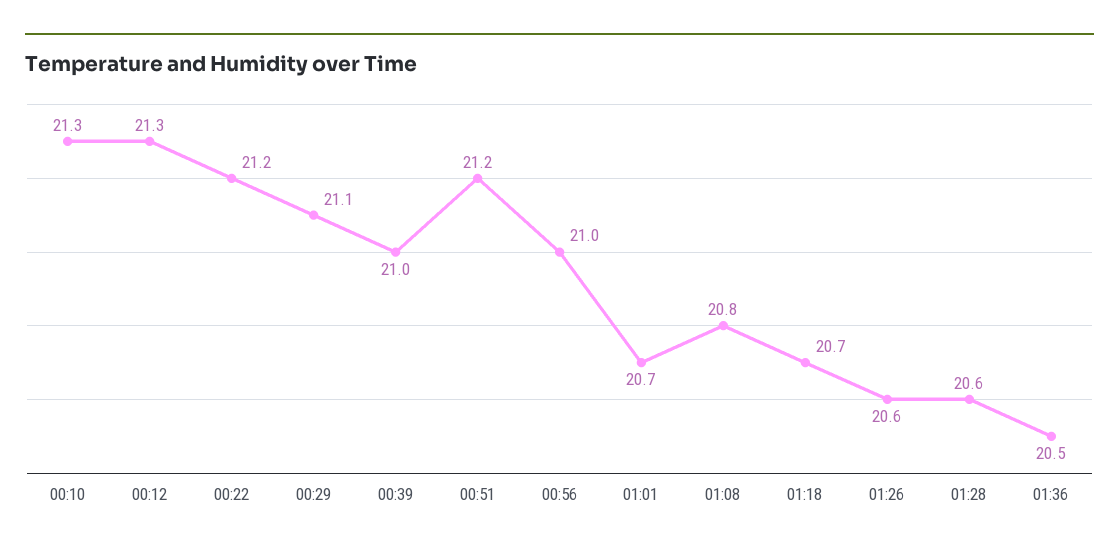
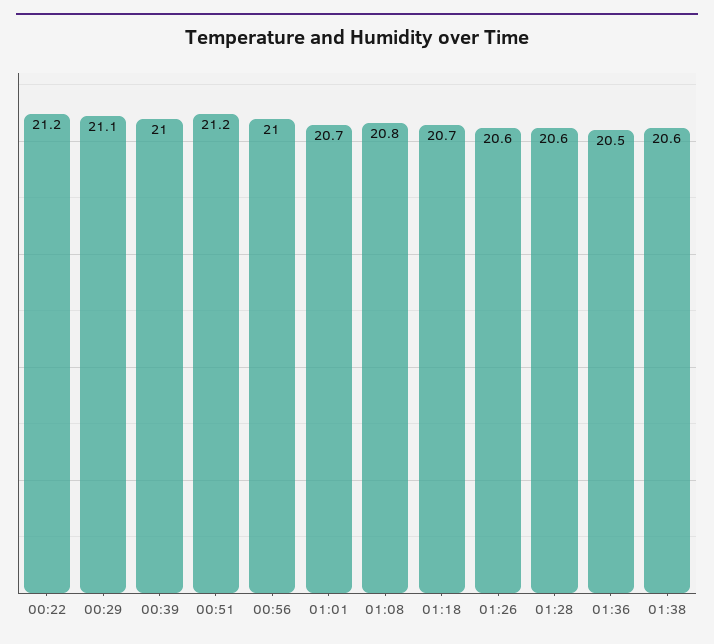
00:10: 21.3 -> none
00:12: 21.3 -> none
01:38: none -> 20.6

